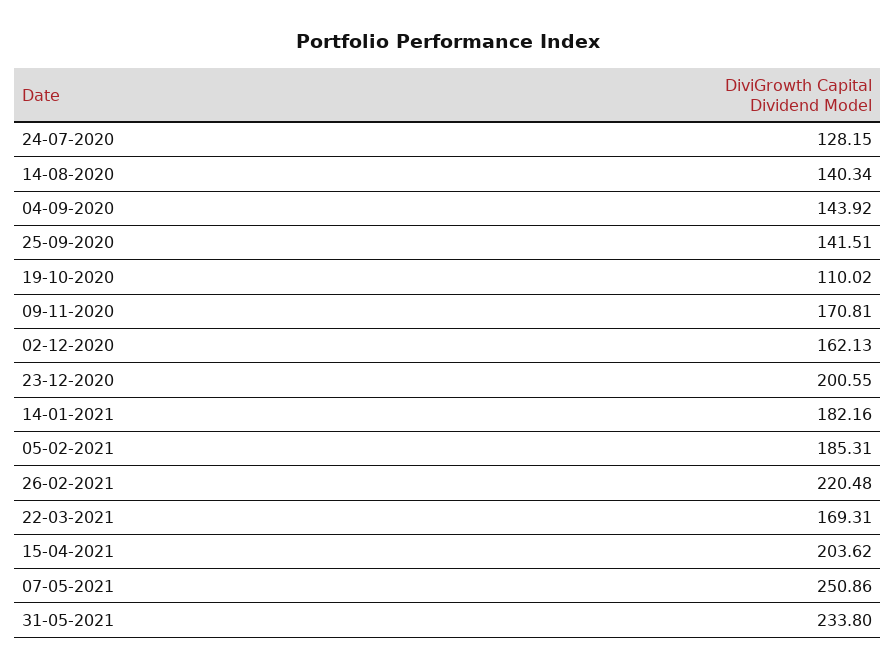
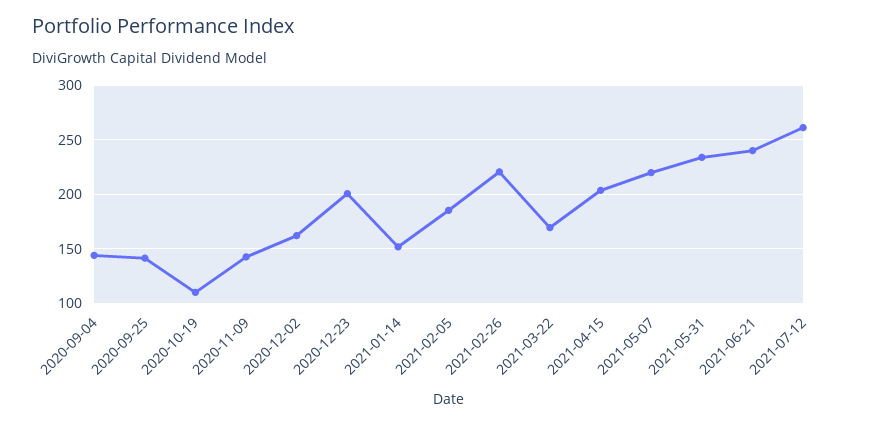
24-07-2020: 128.15 -> none
14-08-2020: 140.34 -> none
09-11-2020: 170.81 -> 140
14-01-2021: 182.16 -> 150
07-05-2021: 250.86 -> 220
2021-06-21: none -> 240
2021-07-12: none -> 260

